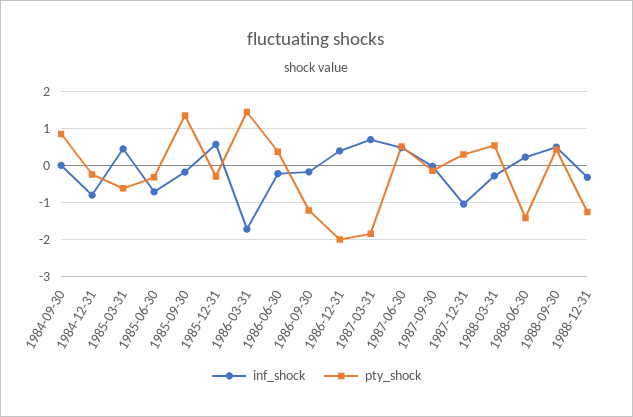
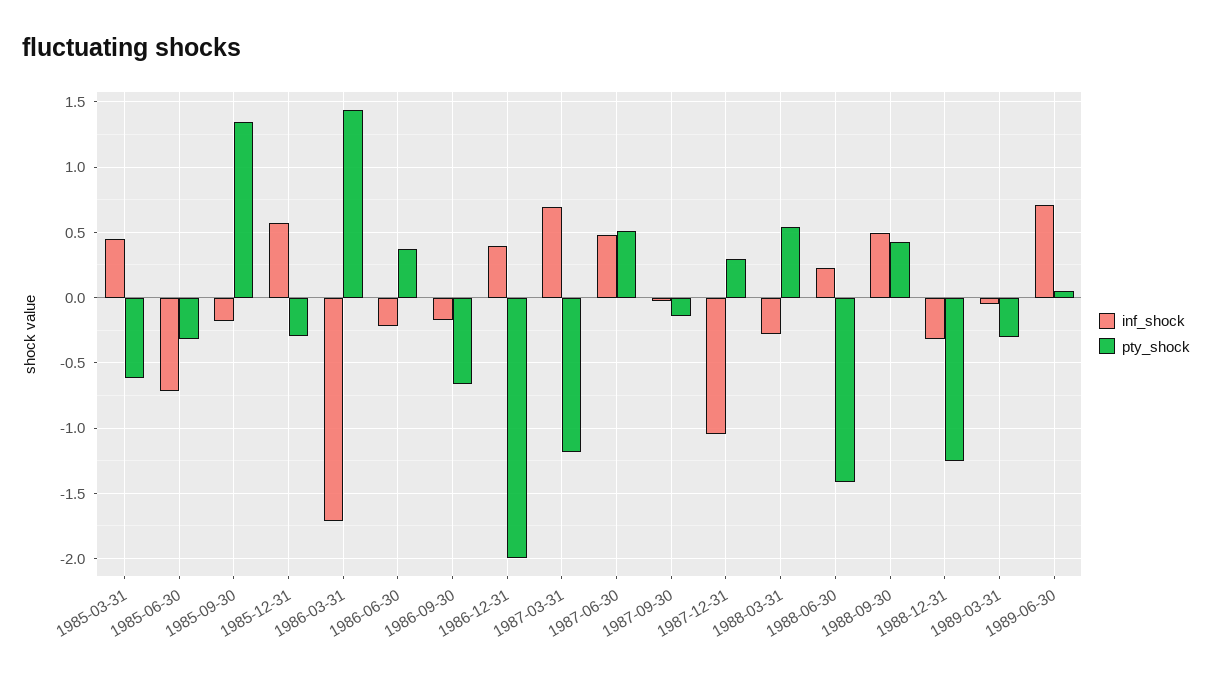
inf_shock, 1984-09-30: 0 -> none
pty_shock, 1984-09-30: 0.8 -> none
inf_shock, 1984-12-31: -0.8 -> none
pty_shock, 1984-12-31: -0.2 -> none
pty_shock, 1986-09-30: -1.2 -> -0.65
pty_shock, 1987-03-31: -1.8 -> -1.2
inf_shock, 1989-03-31: none -> -0.05
pty_shock, 1989-03-31: none -> -0.3
inf_shock, 1989-06-30: none -> 0.7
pty_shock, 1989-06-30: none -> 0.05

